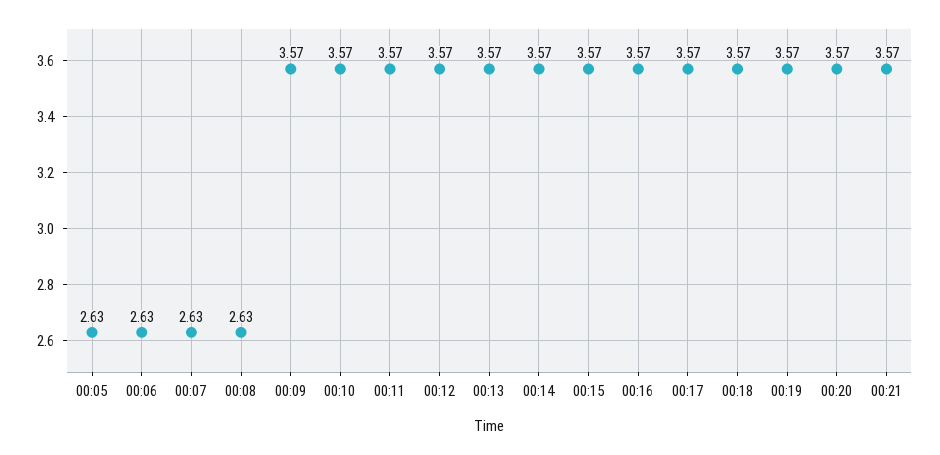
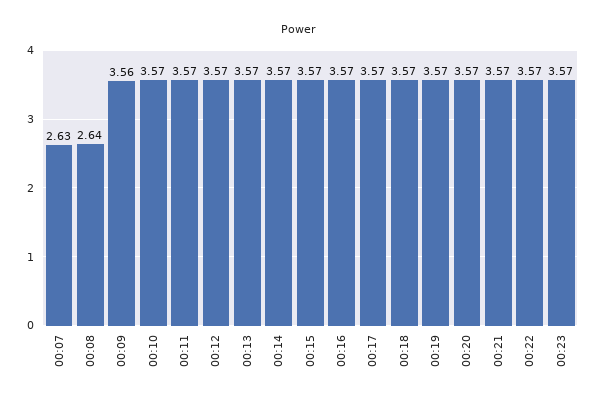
00:05: 2.63 -> none
00:06: 2.63 -> none
00:08: 2.63 -> 2.64
00:09: 3.57 -> 3.56
00:22: none -> 3.57
00:23: none -> 3.57

